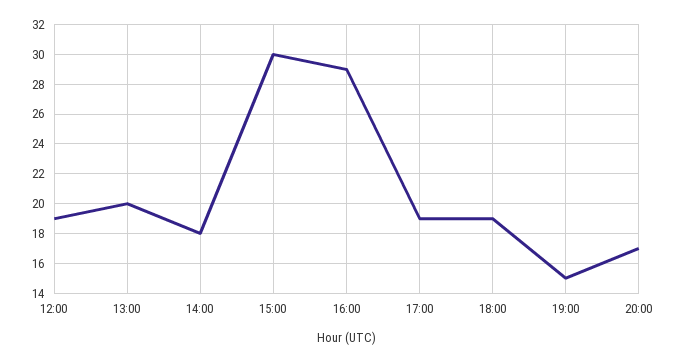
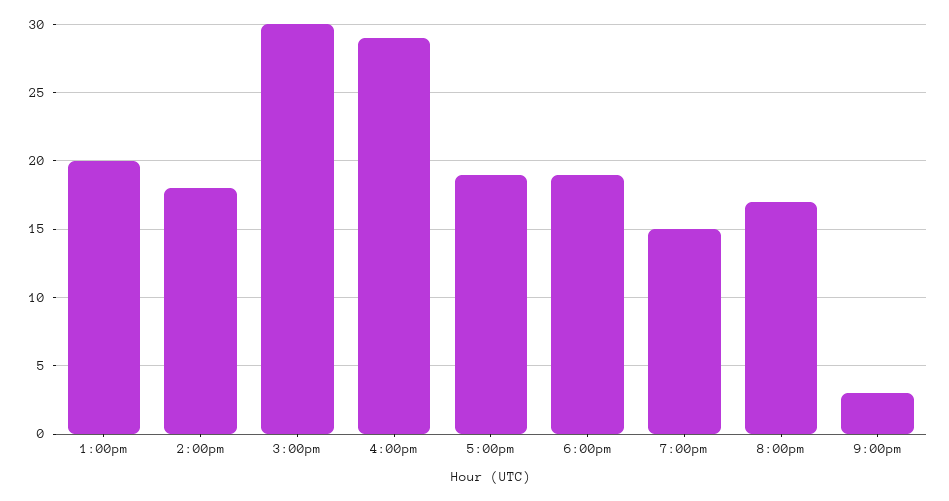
12:00: 19 -> none
9:00pm: none -> 3

